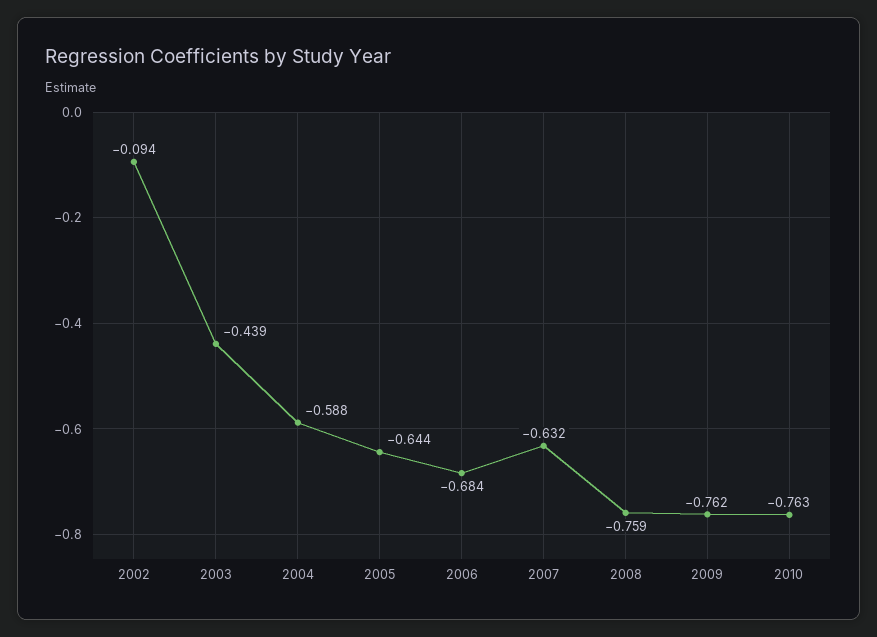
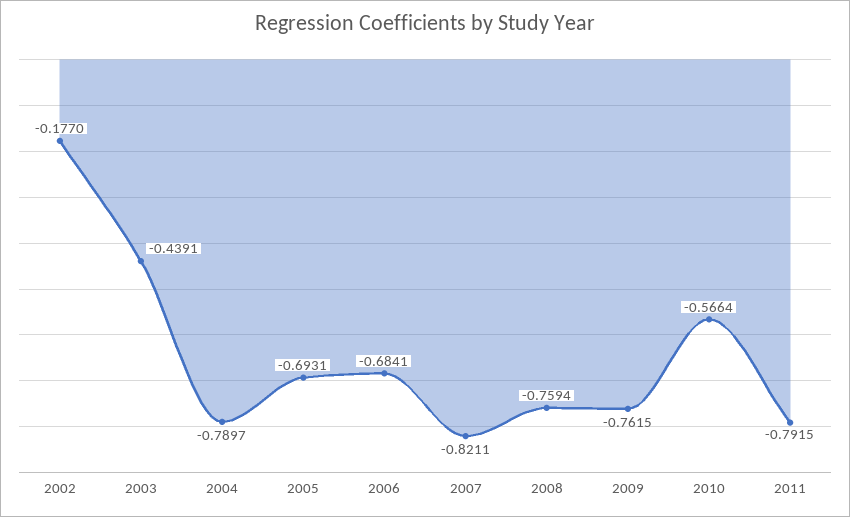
2002: -0.094 -> -0.177
2004: -0.588 -> -0.7897
2005: -0.644 -> -0.6931
2007: -0.632 -> -0.8211
2010: -0.763 -> -0.5664
2011: none -> -0.7915

